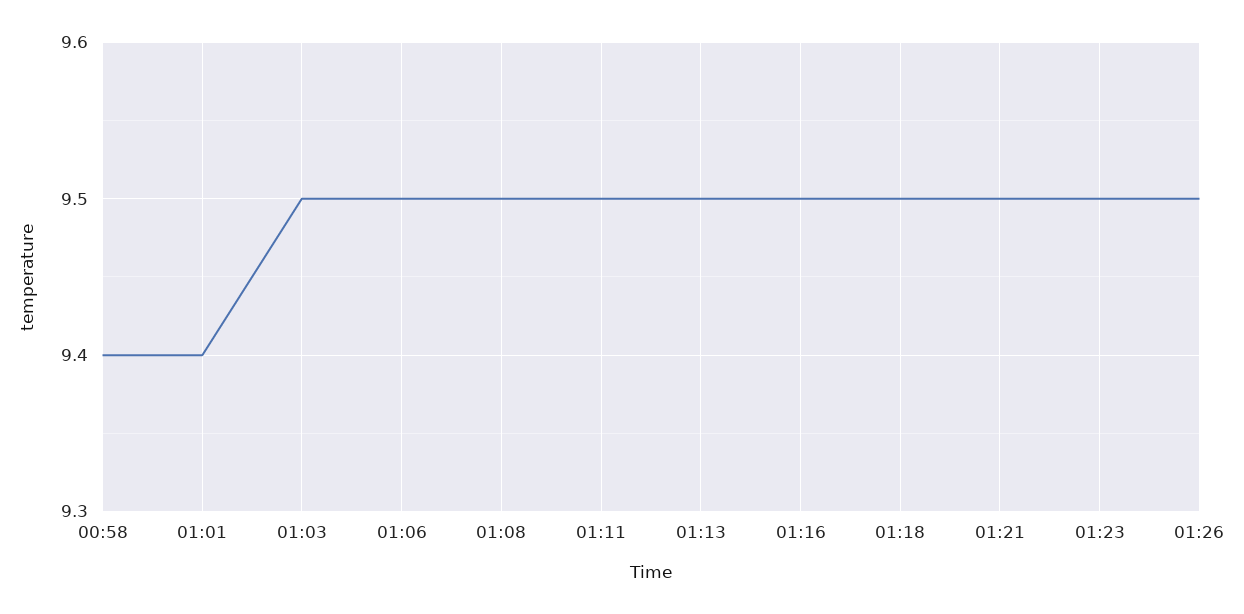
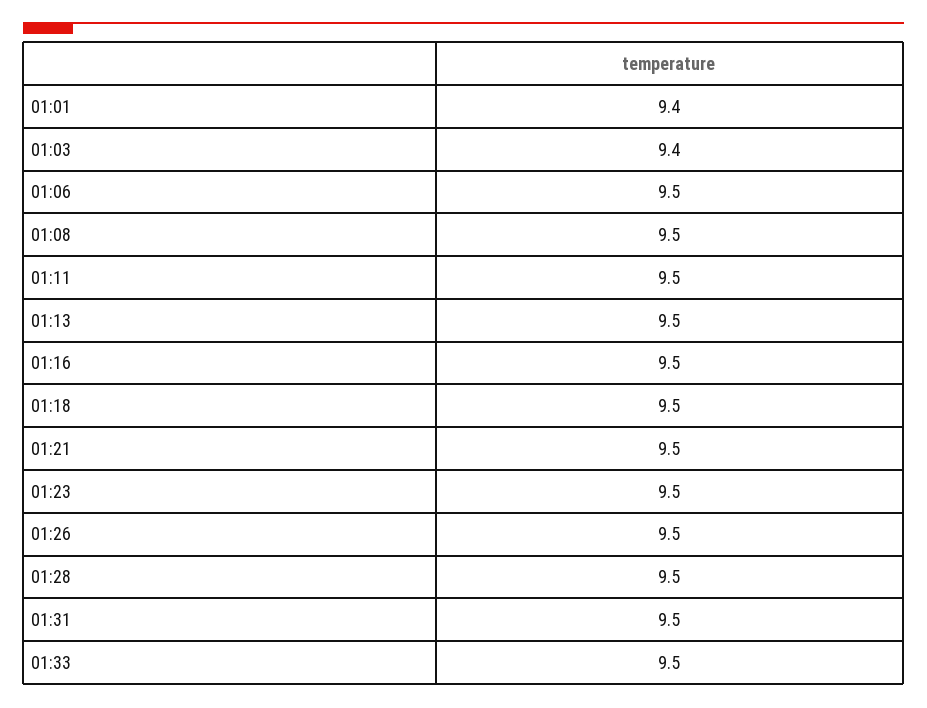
00:58: 9.4 -> none
01:03: 9.5 -> 9.4
01:28: none -> 9.5
01:31: none -> 9.5
01:33: none -> 9.5

